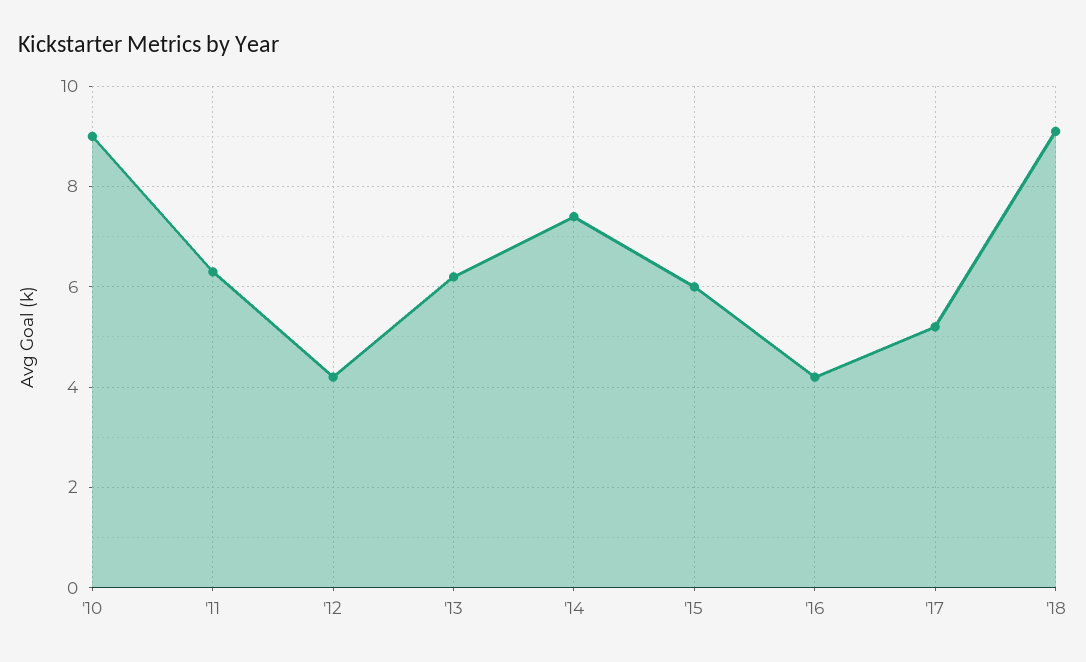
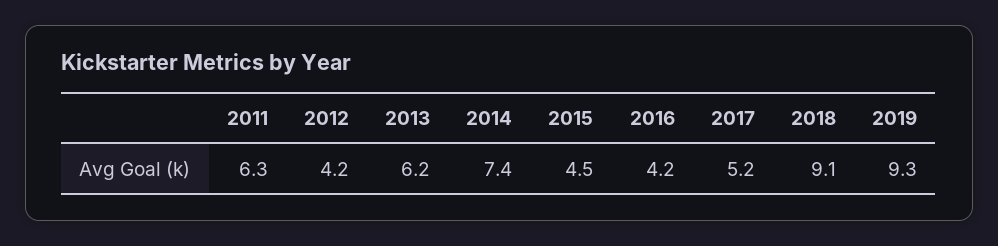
'10: 9 -> none
'15: 6 -> 4.5
2019: none -> 9.3

